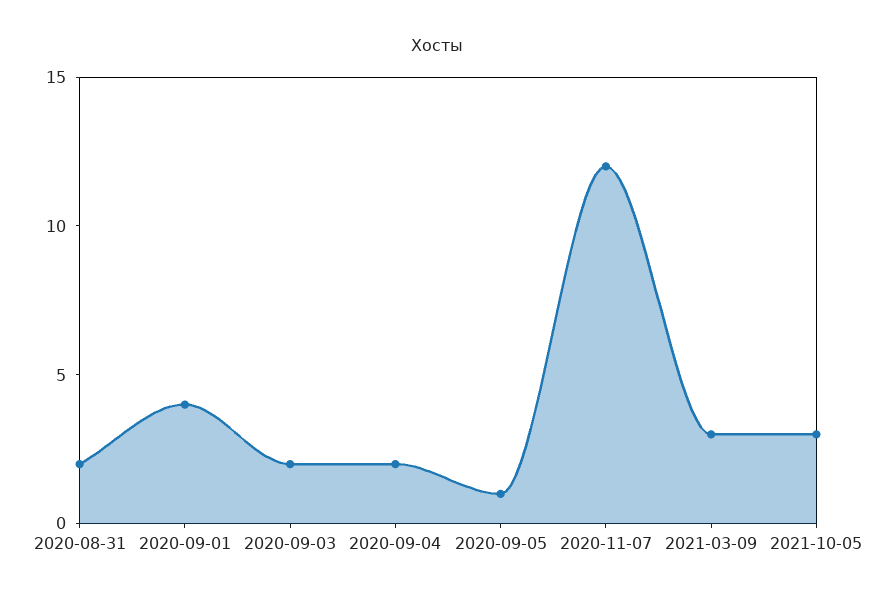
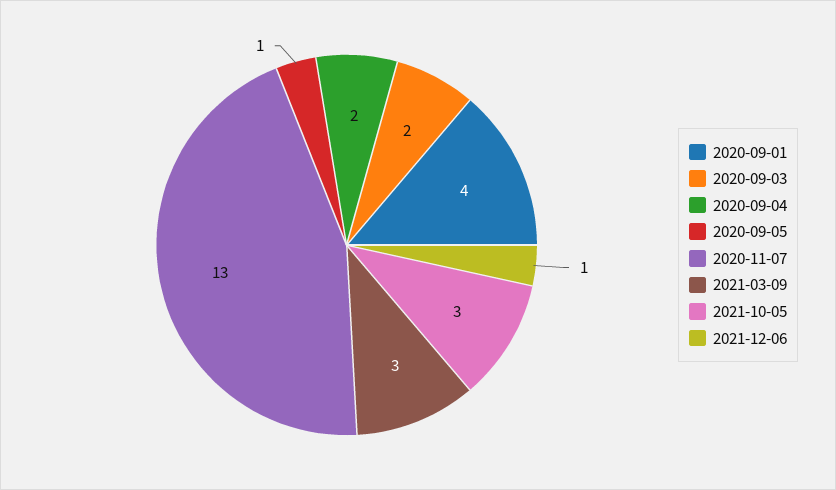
2020-08-31: 2 -> none
2020-11-07: 12 -> 13
2021-12-06: none -> 1

